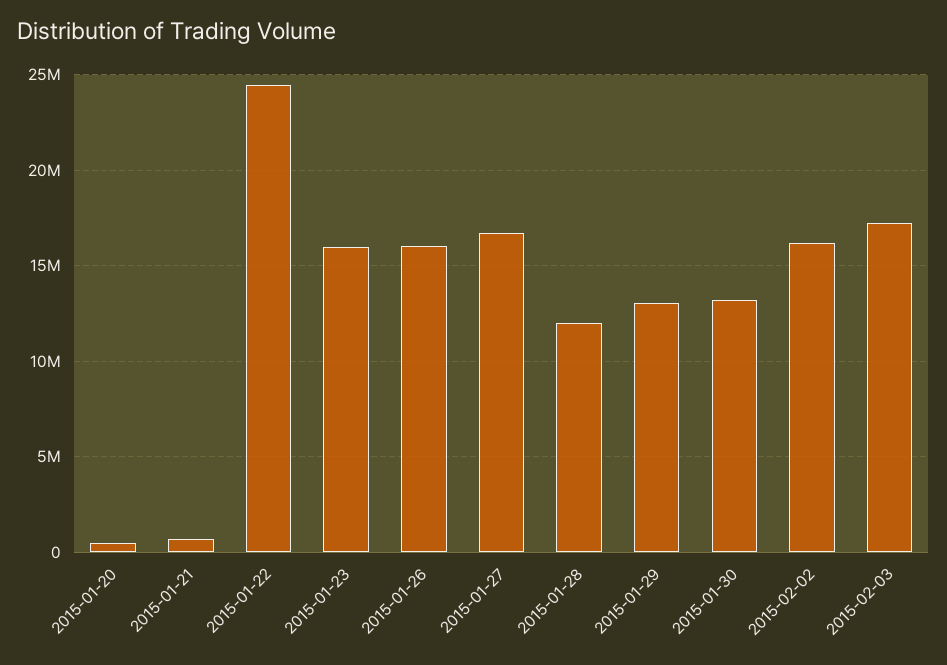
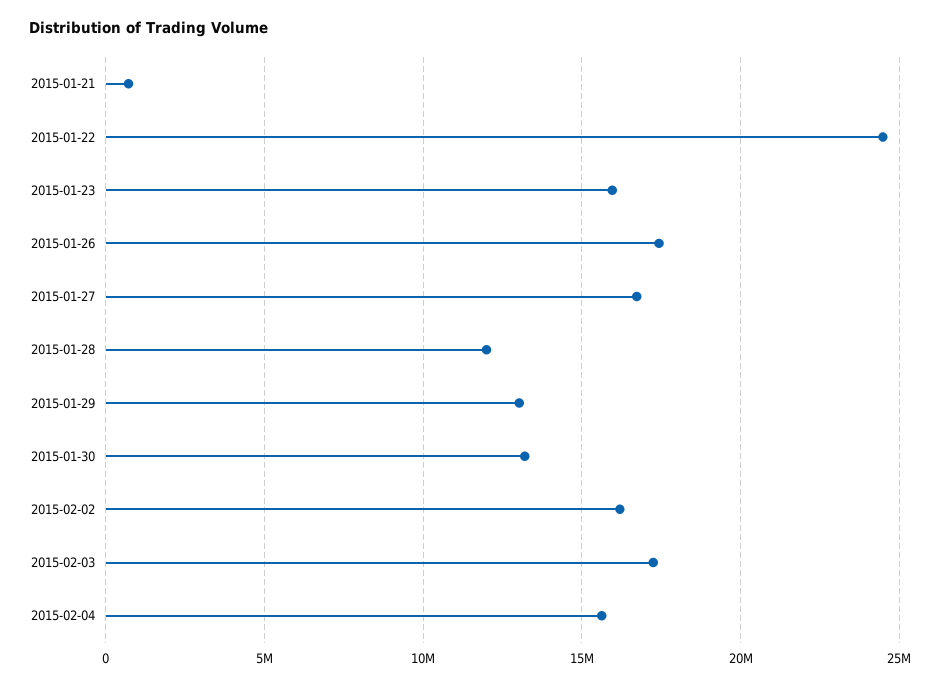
2015-01-20: 500000 -> none
2015-01-26: 16000000 -> 17500000
2015-02-04: none -> 15500000

